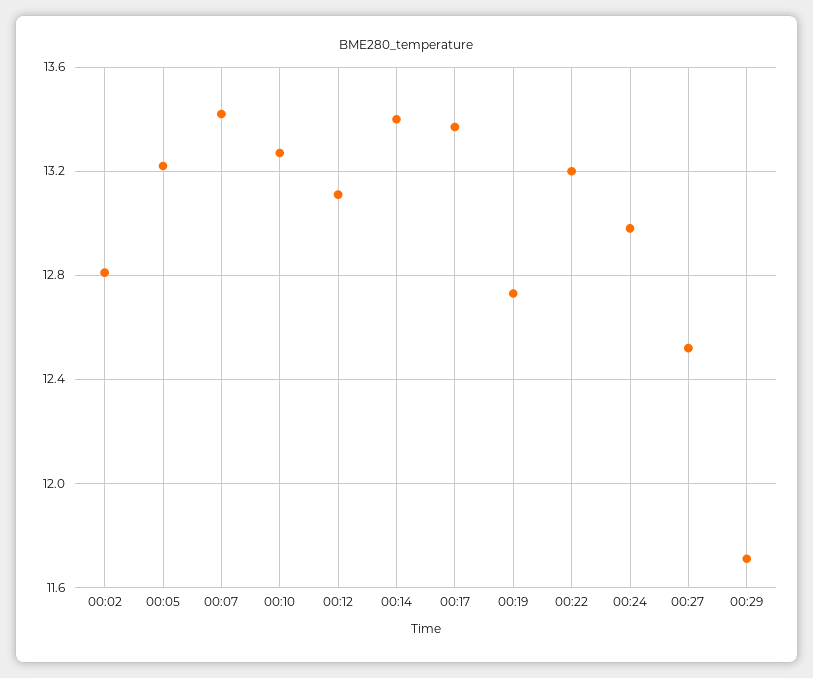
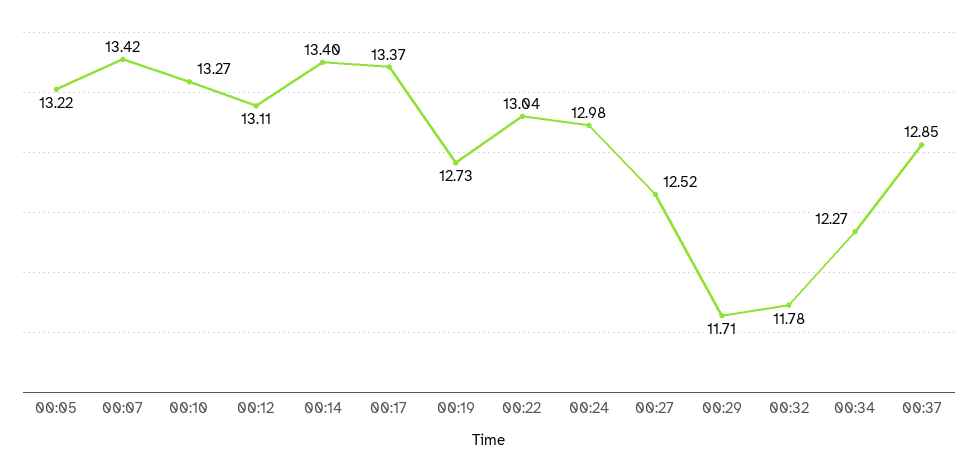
00:02: 12.8 -> none
00:22: 13.2 -> 13.04
00:32: none -> 11.78
00:34: none -> 12.27
00:37: none -> 12.85

